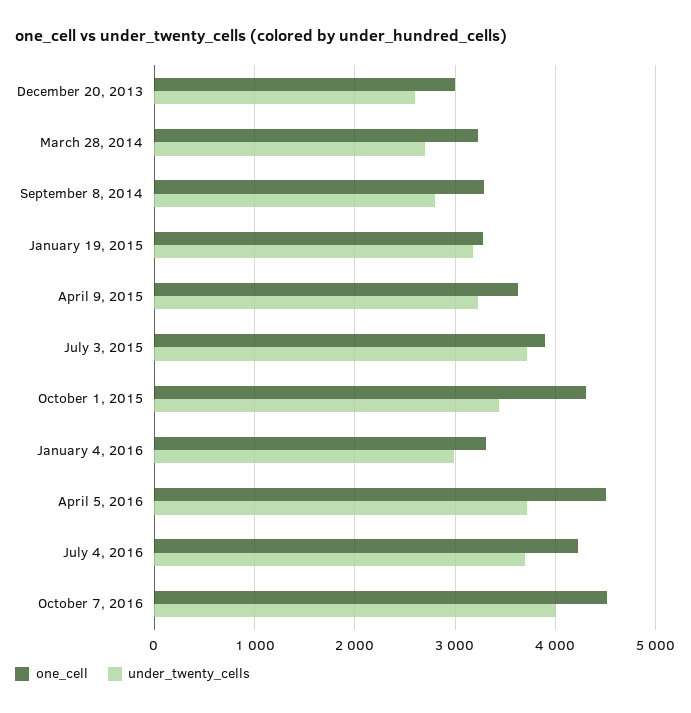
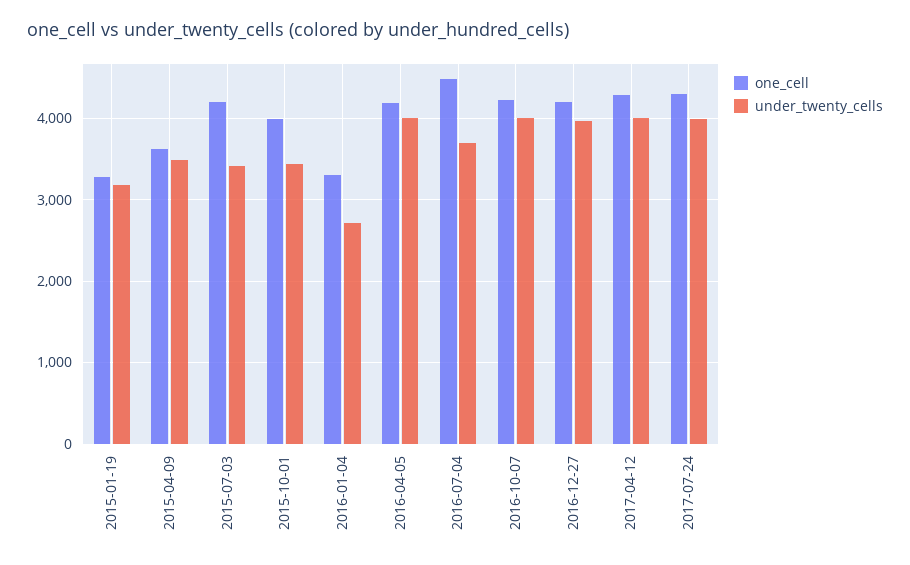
one_cell, December 20, 2013: 3000 -> none
under_twenty_cells, December 20, 2013: 2600 -> none
one_cell, March 28, 2014: 3200 -> none
under_twenty_cells, March 28, 2014: 2700 -> none
one_cell, September 8, 2014: 3300 -> none
under_twenty_cells, September 8, 2014: 2800 -> none
under_twenty_cells, April 9, 2015: 3200 -> 3500
one_cell, July 3, 2015: 3900 -> 4200
under_twenty_cells, July 3, 2015: 3700 -> 3400
one_cell, October 1, 2015: 4300 -> 4000
under_twenty_cells, January 4, 2016: 3000 -> 2700
one_cell, April 5, 2016: 4500 -> 4200
under_twenty_cells, April 5, 2016: 3700 -> 4000
one_cell, July 4, 2016: 4200 -> 4500
one_cell, October 7, 2016: 4500 -> 4200
one_cell, 2016-12-27: none -> 4200
under_twenty_cells, 2016-12-27: none -> 4000
one_cell, 2017-04-12: none -> 4300
under_twenty_cells, 2017-04-12: none -> 4000
one_cell, 2017-07-24: none -> 4300
under_twenty_cells, 2017-07-24: none -> 4000

